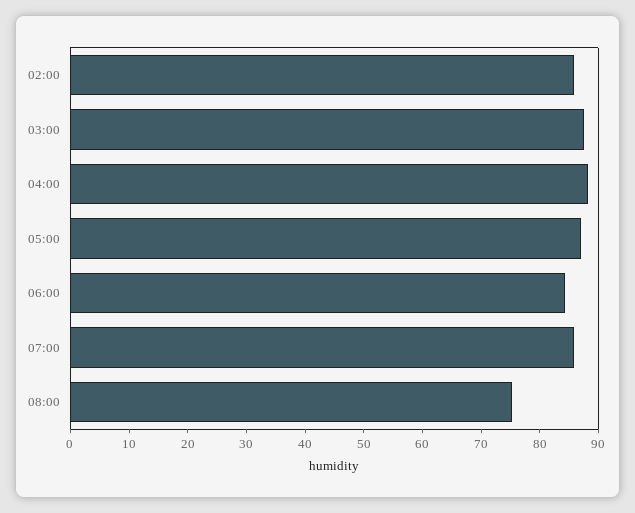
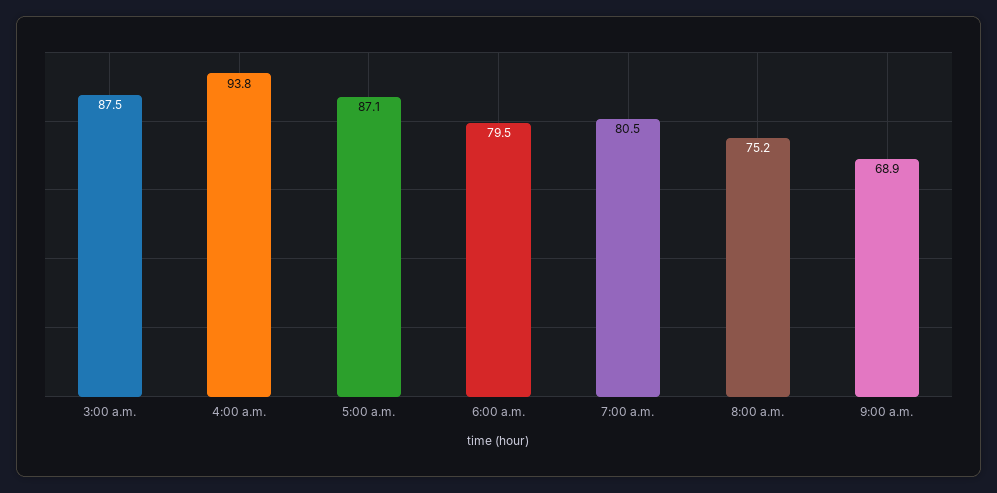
02:00: 86 -> none
04:00: 88 -> 93.8
06:00: 84 -> 79.5
07:00: 86 -> 80.5
9:00 a.m.: none -> 68.9

